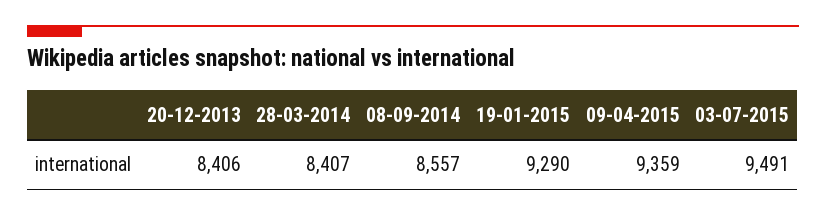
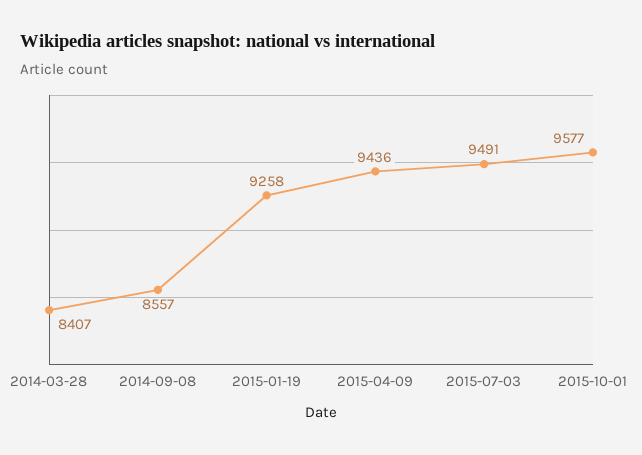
20-12-2013: 8406 -> none
19-01-2015: 9290 -> 9258
09-04-2015: 9359 -> 9436
2015-10-01: none -> 9577

